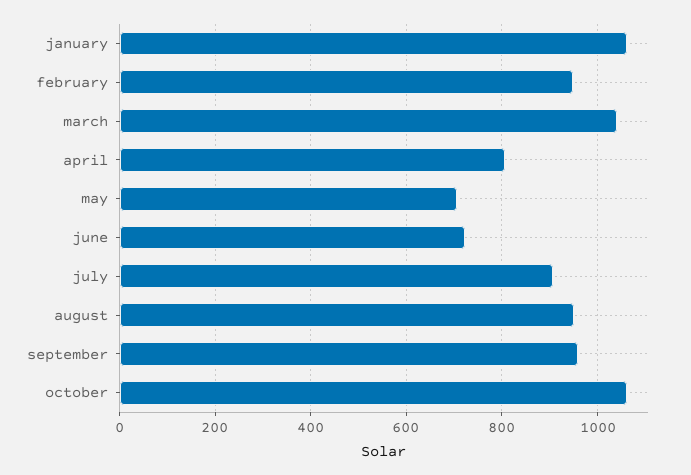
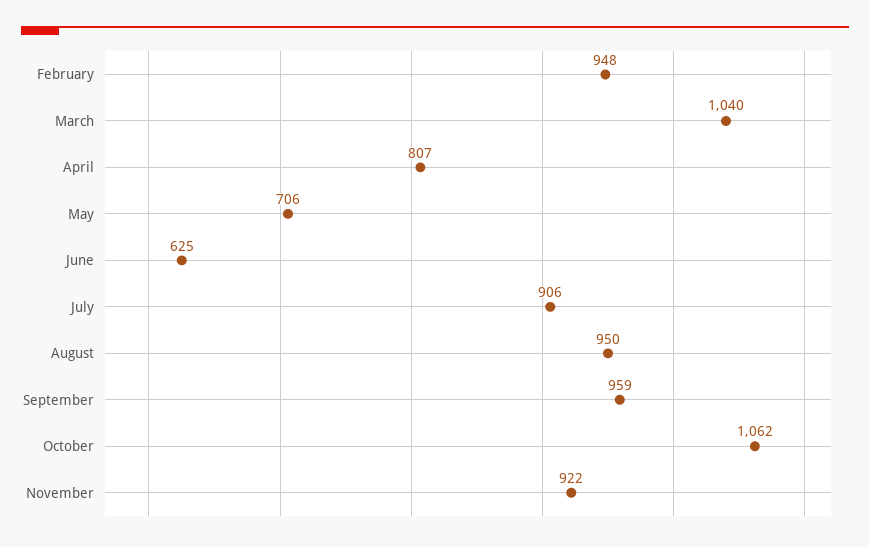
january: 1060 -> none
june: 720 -> 625
November: none -> 922

